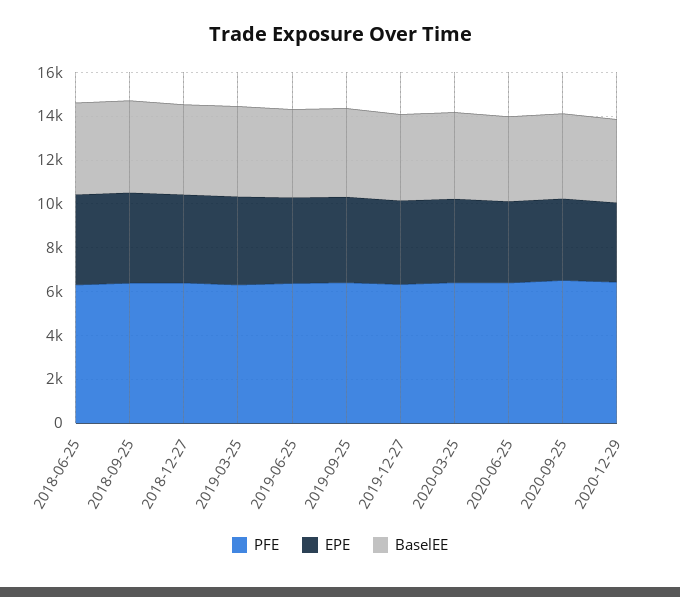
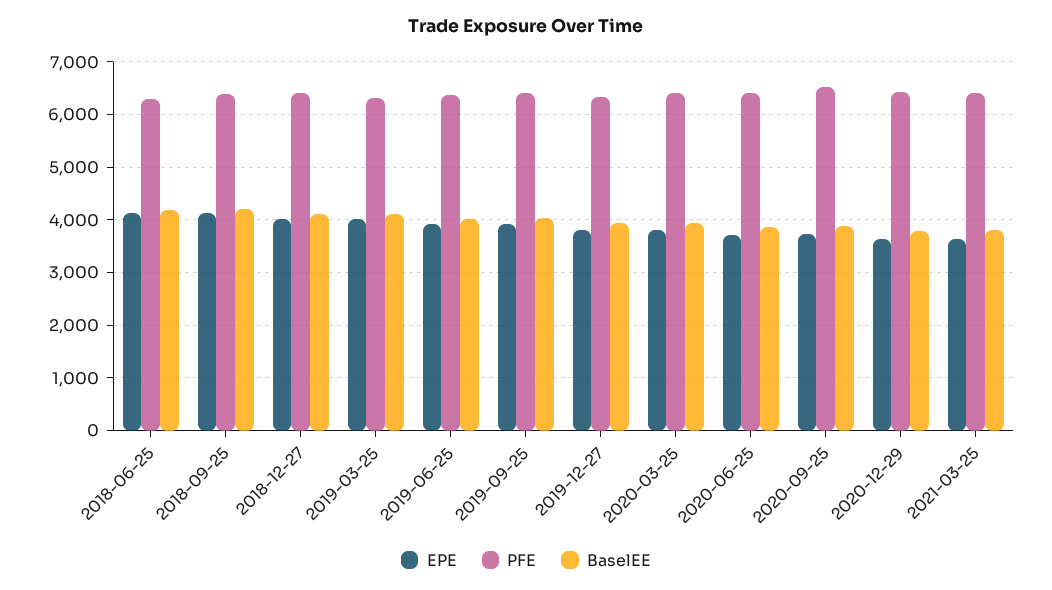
EPE, 2021-03-25: none -> 3600
PFE, 2021-03-25: none -> 6400
BaselEE, 2021-03-25: none -> 3800

